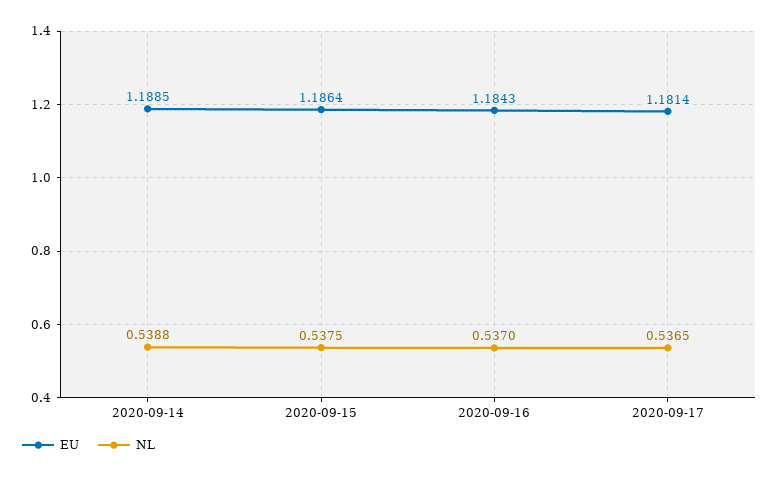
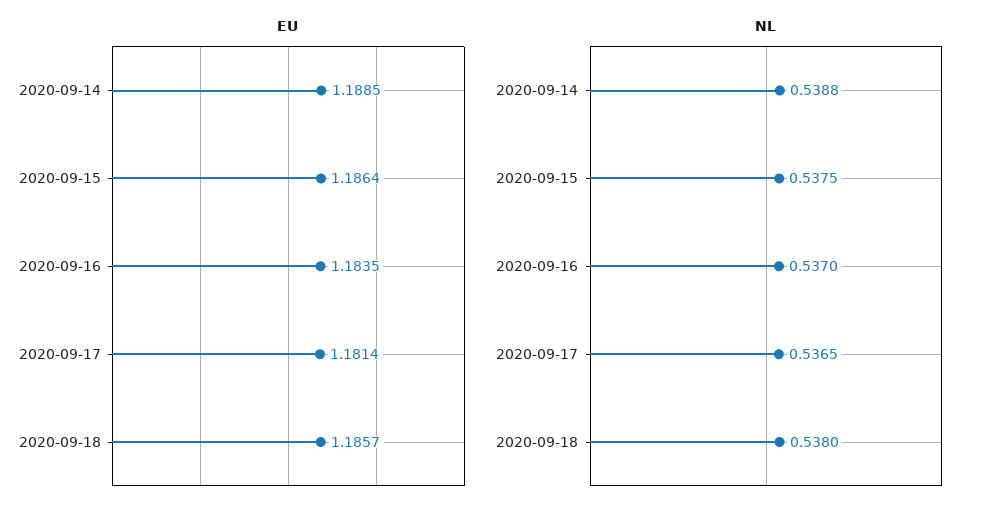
EU, 2020-09-16: 1.1843 -> 1.1835
EU, 2020-09-18: none -> 1.1857
NL, 2020-09-18: none -> 0.538

